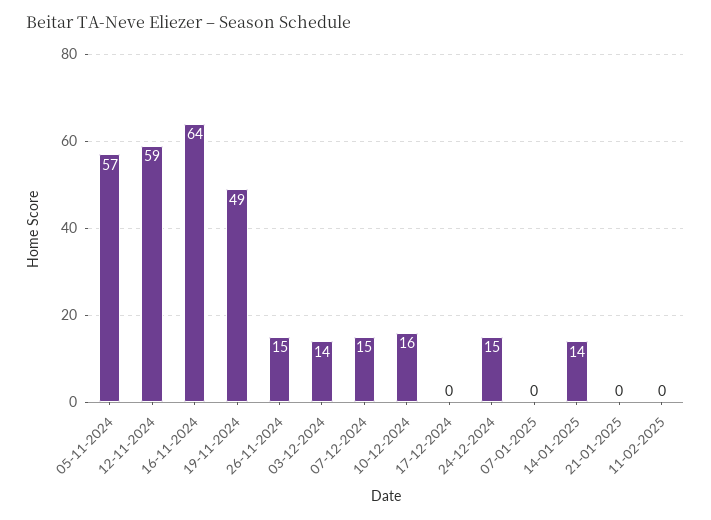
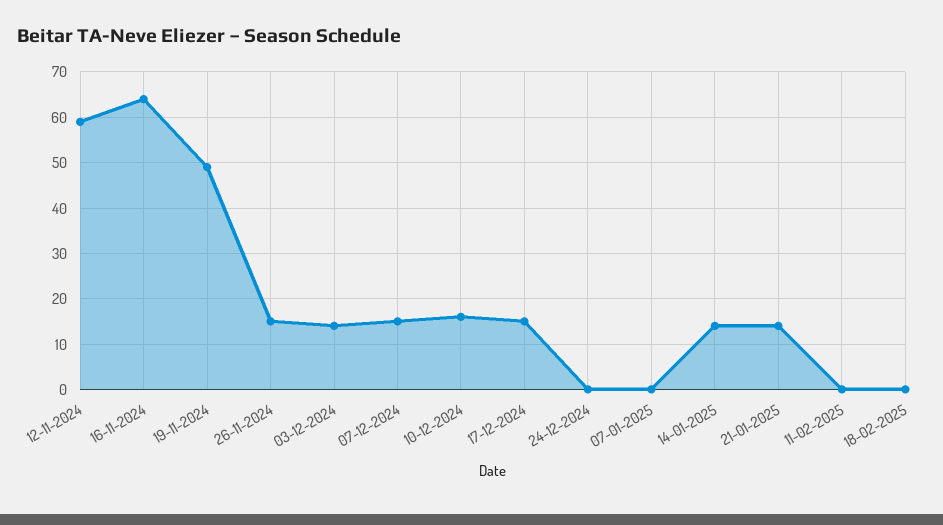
05-11-2024: 57 -> none
17-12-2024: 0 -> 15
24-12-2024: 15 -> 0
21-01-2025: 0 -> 15
18-02-2025: none -> 0

